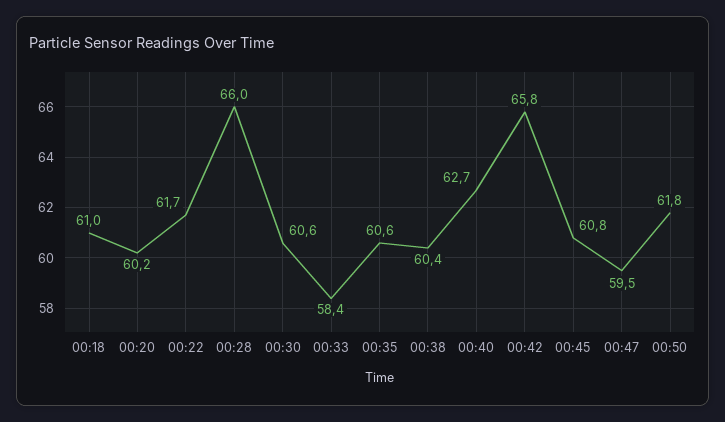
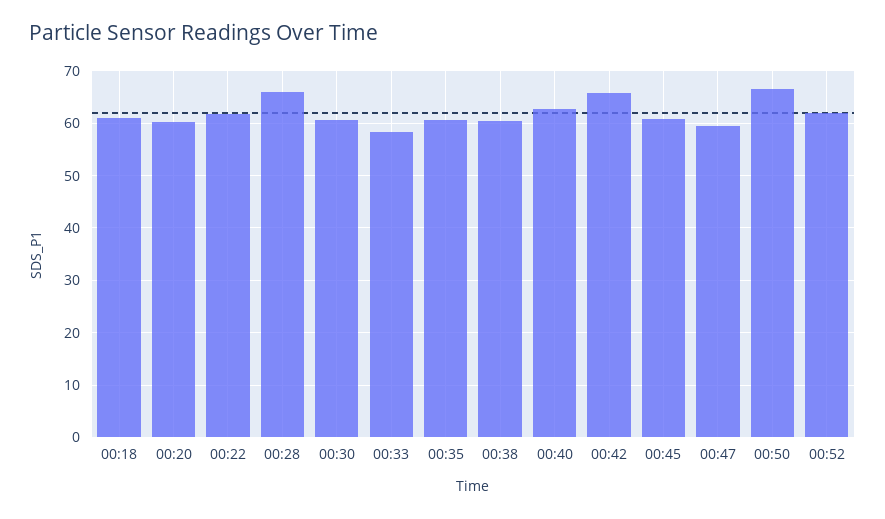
00:50: 61.8 -> 66
00:52: none -> 62

